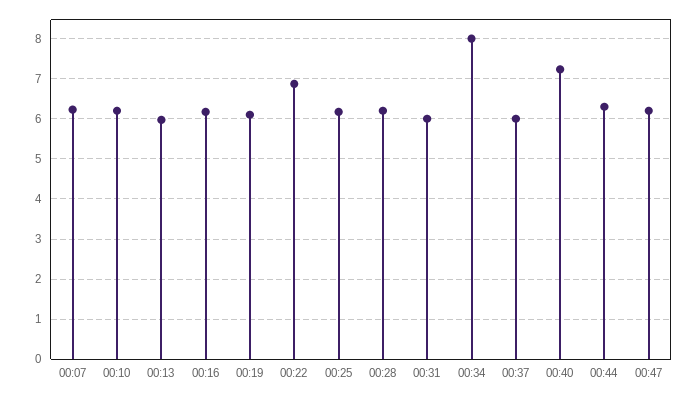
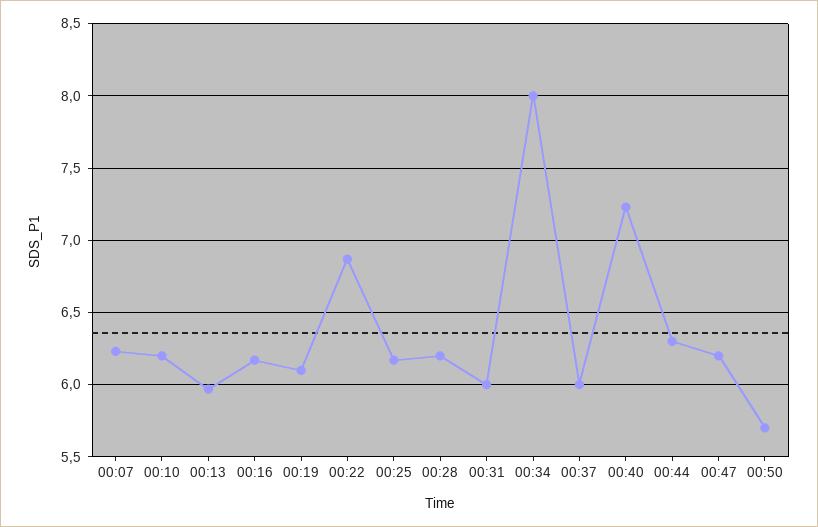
00:50: none -> 5.7

